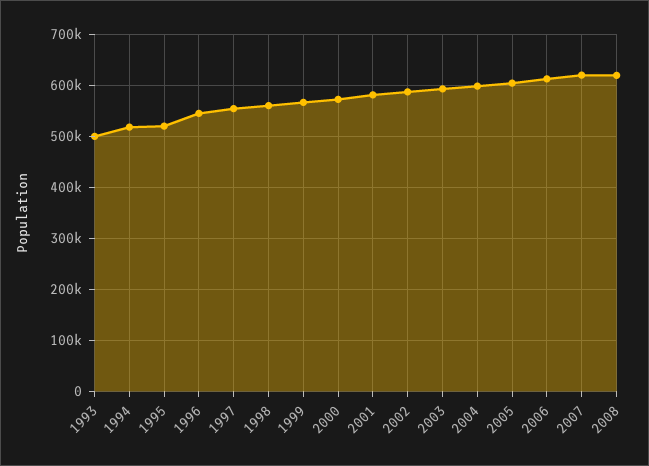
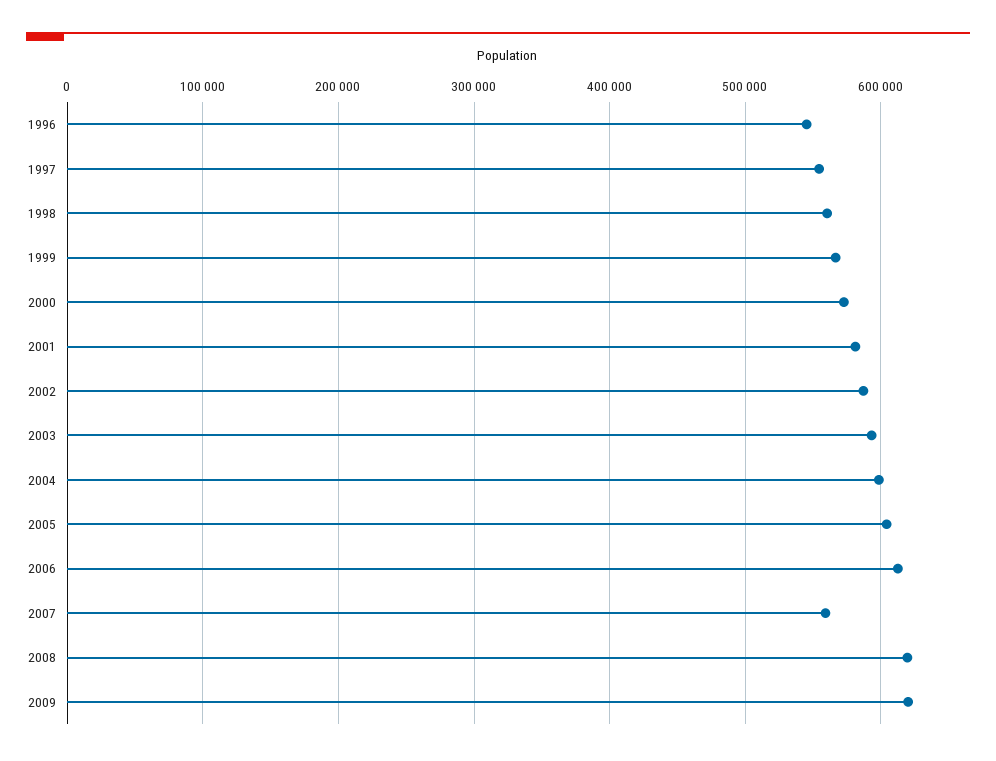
1993: 500000 -> none
1994: 520000 -> none
1995: 520000 -> none
2007: 620000 -> 560000
2009: none -> 620000

